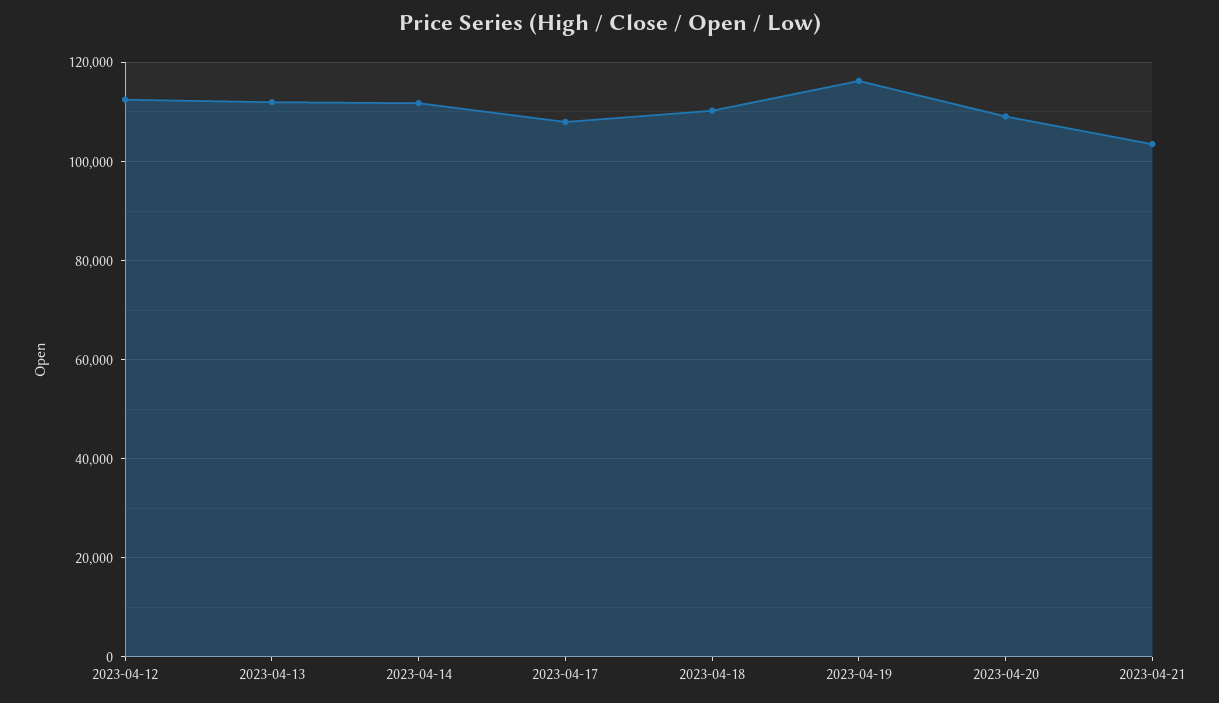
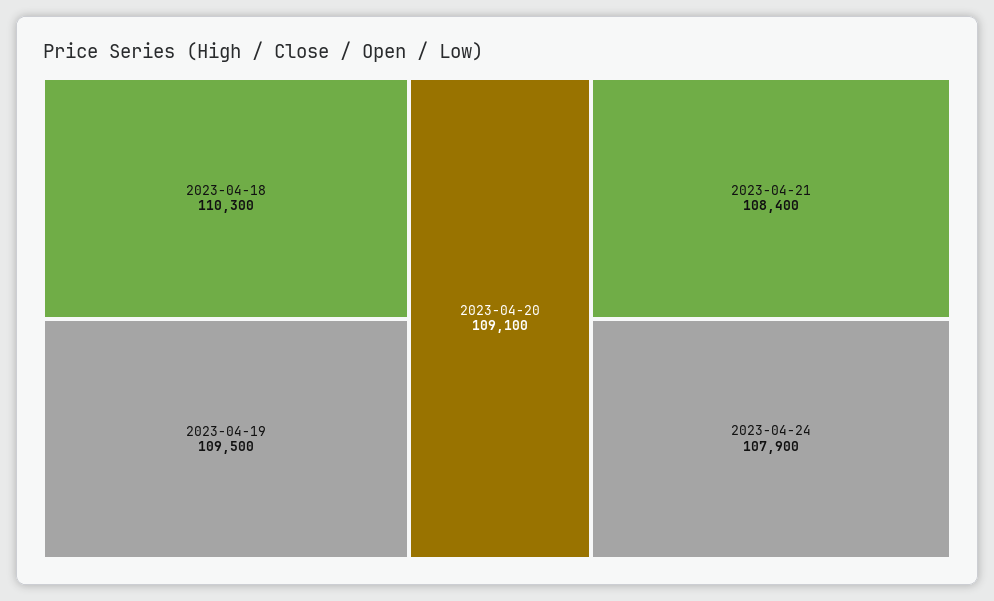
2023-04-12: 112000 -> none
2023-04-13: 112000 -> none
2023-04-14: 112000 -> none
2023-04-17: 108000 -> none
2023-04-19: 116000 -> 109500
2023-04-21: 104000 -> 108400
2023-04-24: none -> 107900

